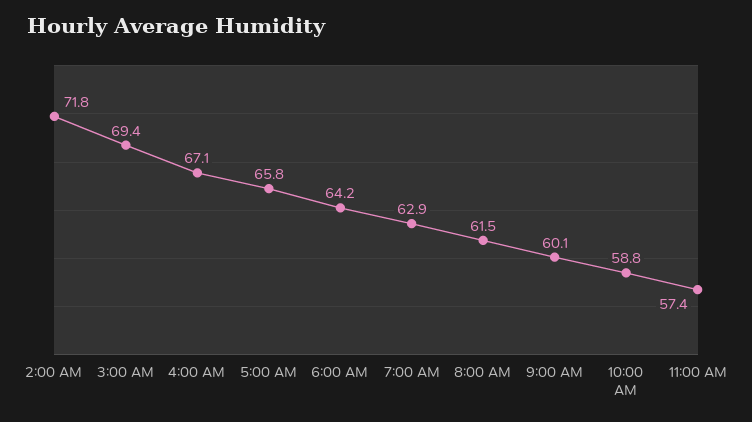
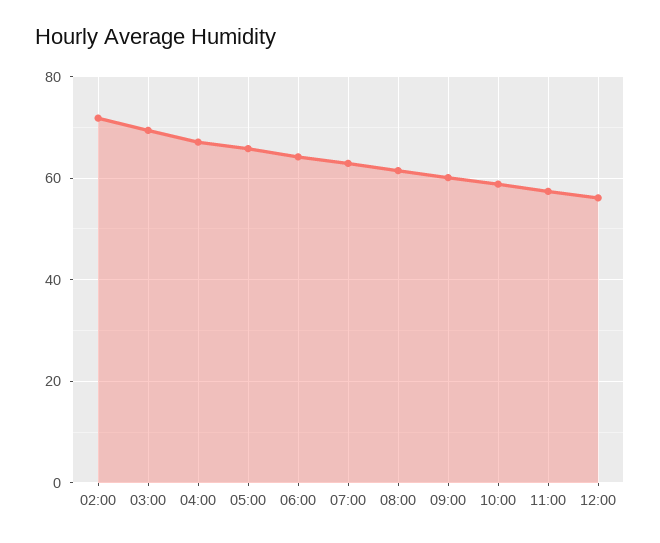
12:00: none -> 56

